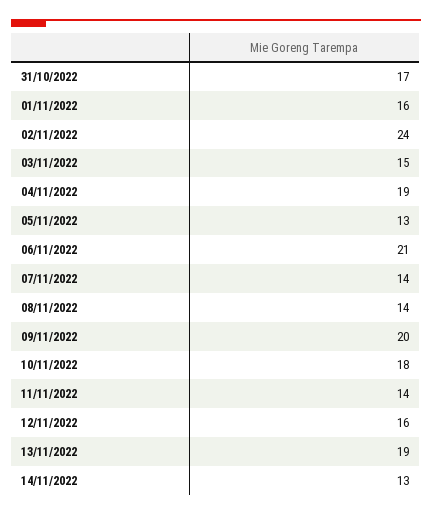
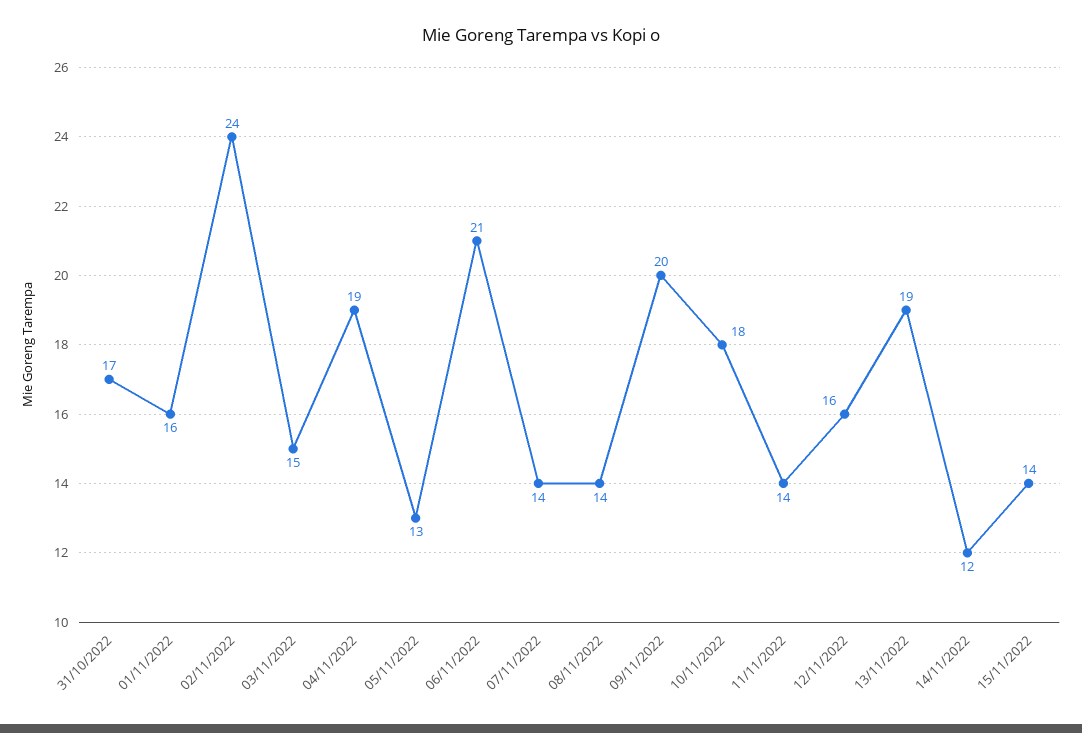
14/11/2022: 13 -> 12
15/11/2022: none -> 14

